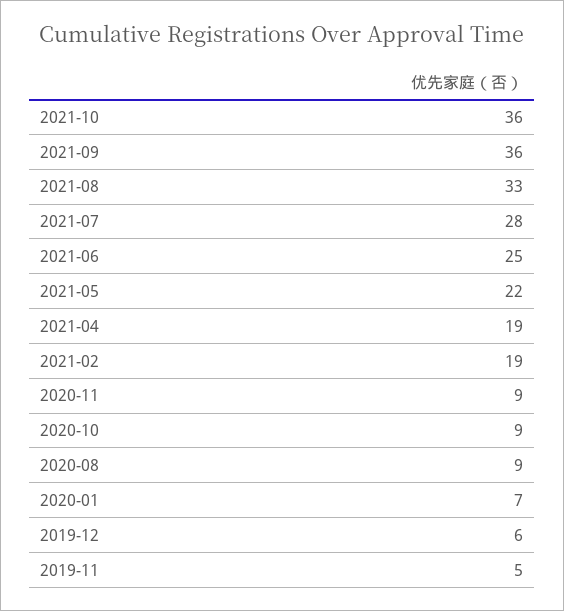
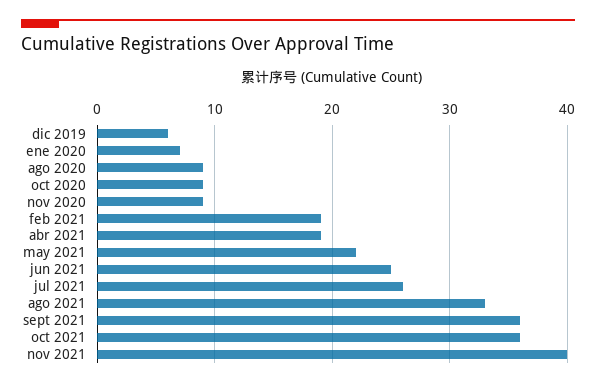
2021-07: 28 -> 26
2019-11: 5 -> none
nov 2021: none -> 40

